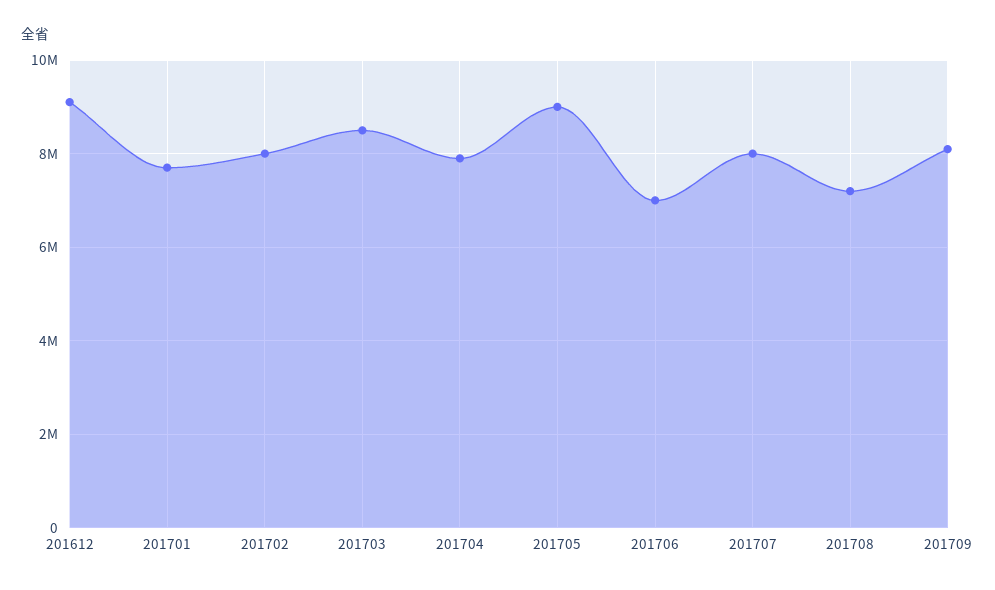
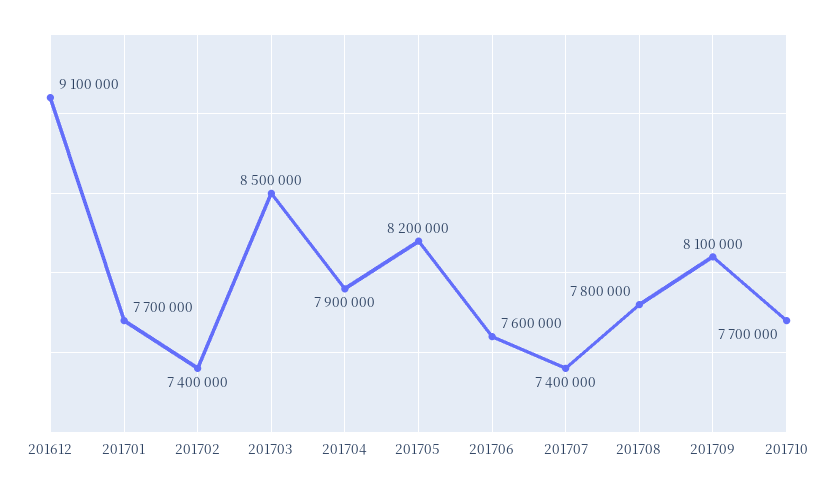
201702: 8000000 -> 7400000
201705: 9000000 -> 8200000
201706: 7000000 -> 7600000
201707: 8000000 -> 7400000
201708: 7200000 -> 7800000
201710: none -> 7700000

